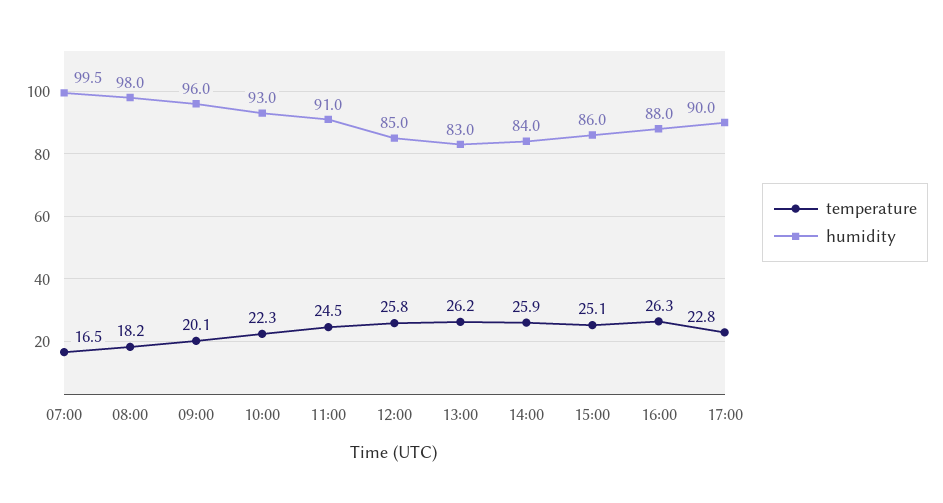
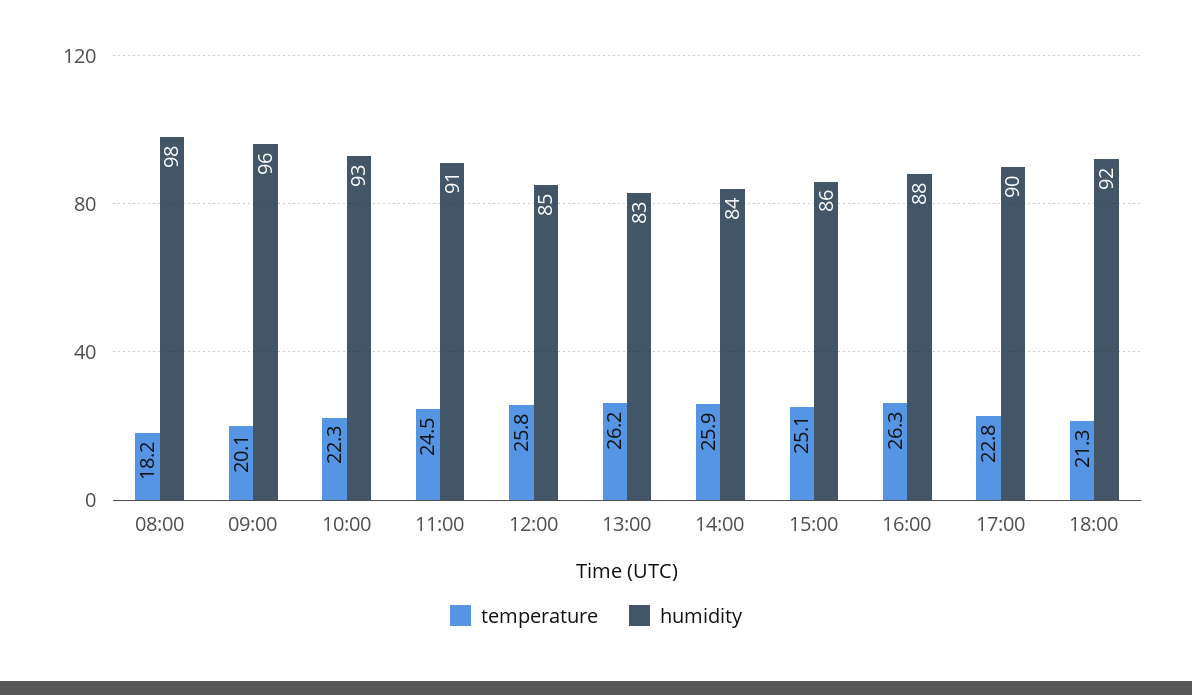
temperature, 07:00: 16.5 -> none
humidity, 07:00: 99.5 -> none
temperature, 18:00: none -> 21.3
humidity, 18:00: none -> 92

